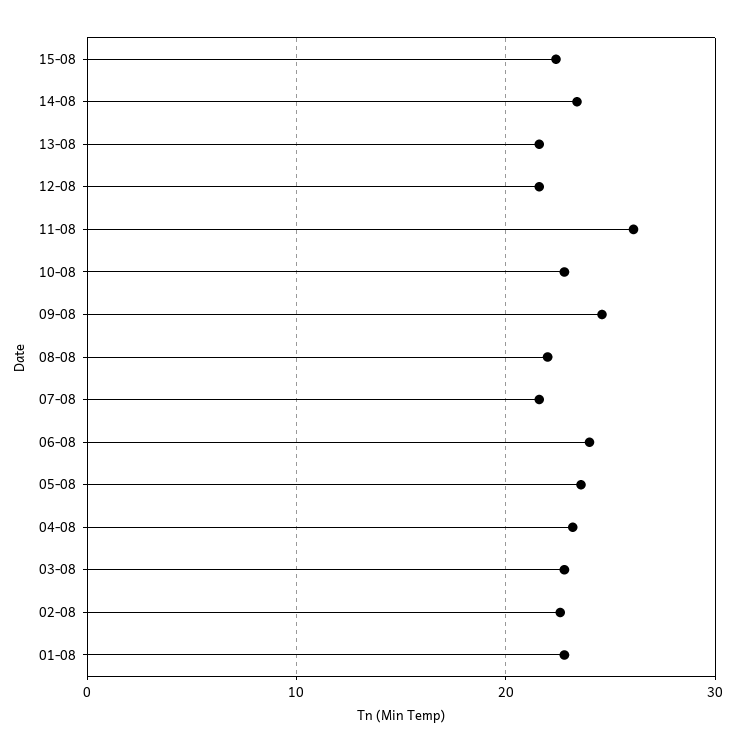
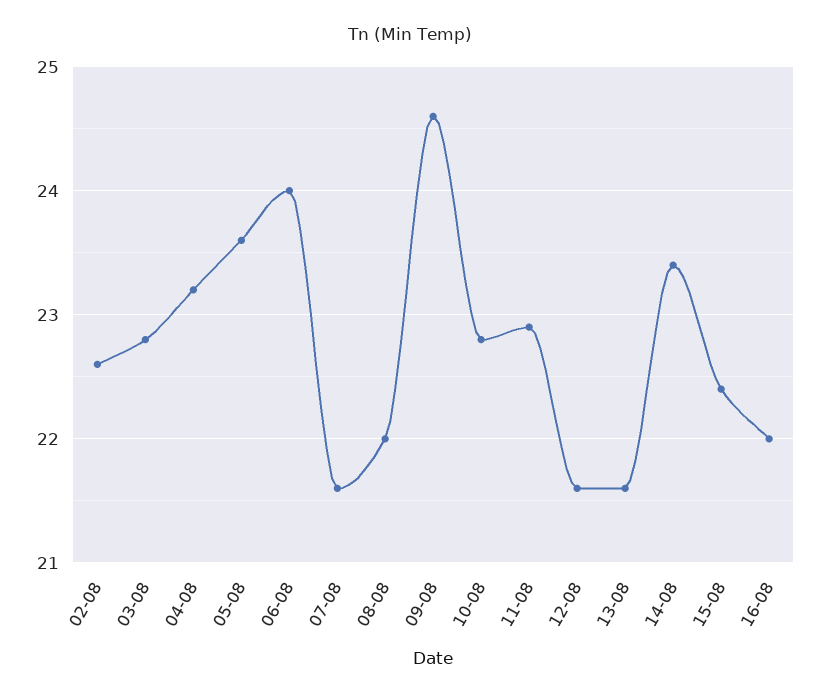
11-08: 26 -> 22.9
01-08: 23 -> none
16-08: none -> 22

